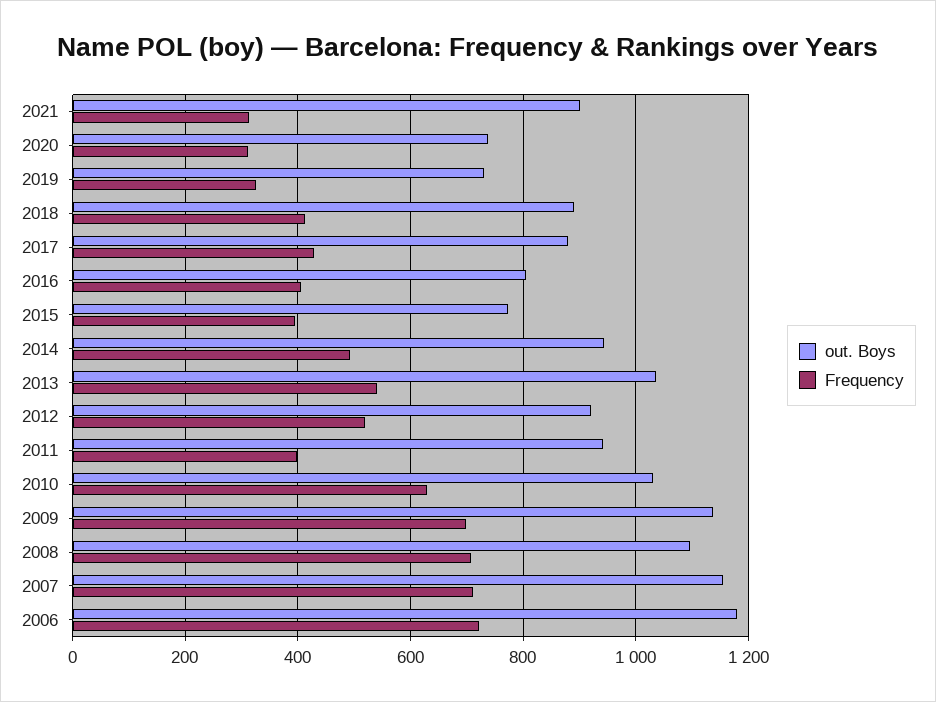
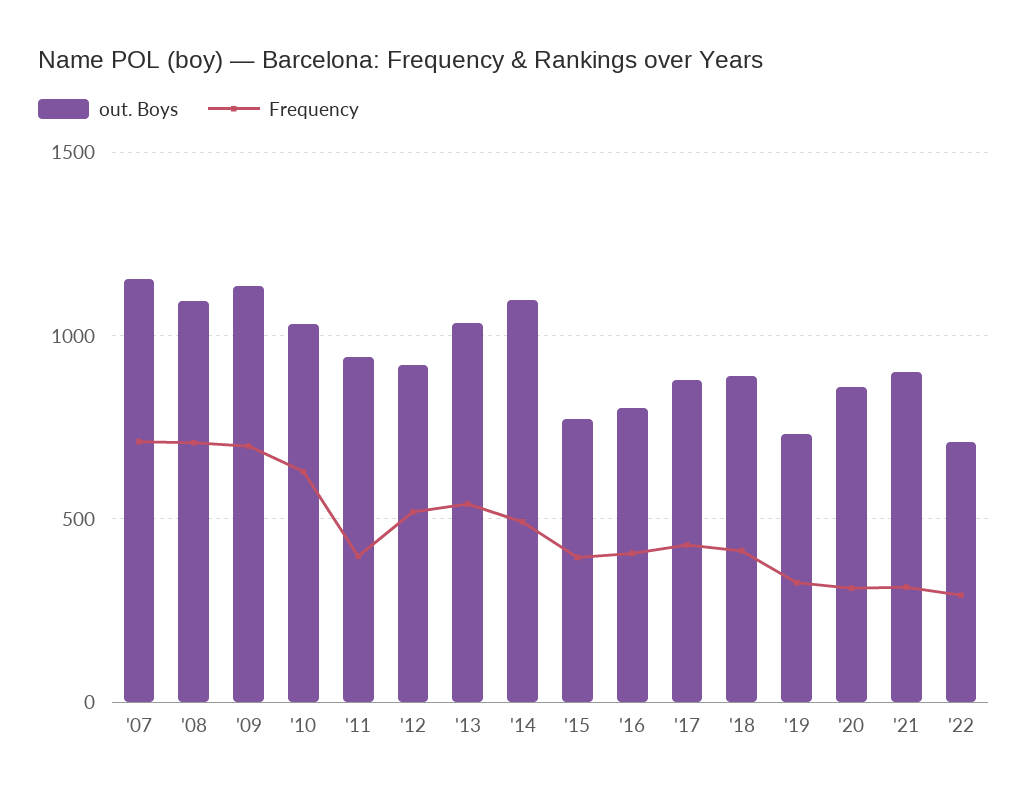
out. Boys, 2020: 740 -> 850
out. Boys, 2014: 940 -> 1100
out. Boys, 2006: 1180 -> none
Frequency, 2006: 720 -> none
out. Boys, '22: none -> 700
Frequency, '22: none -> 300

